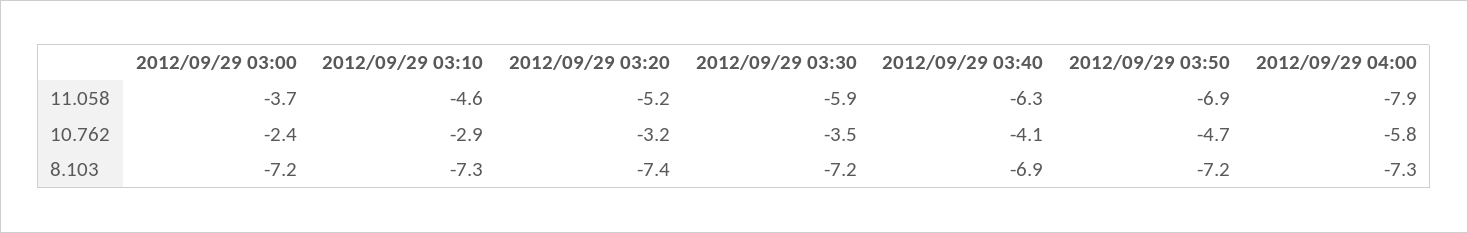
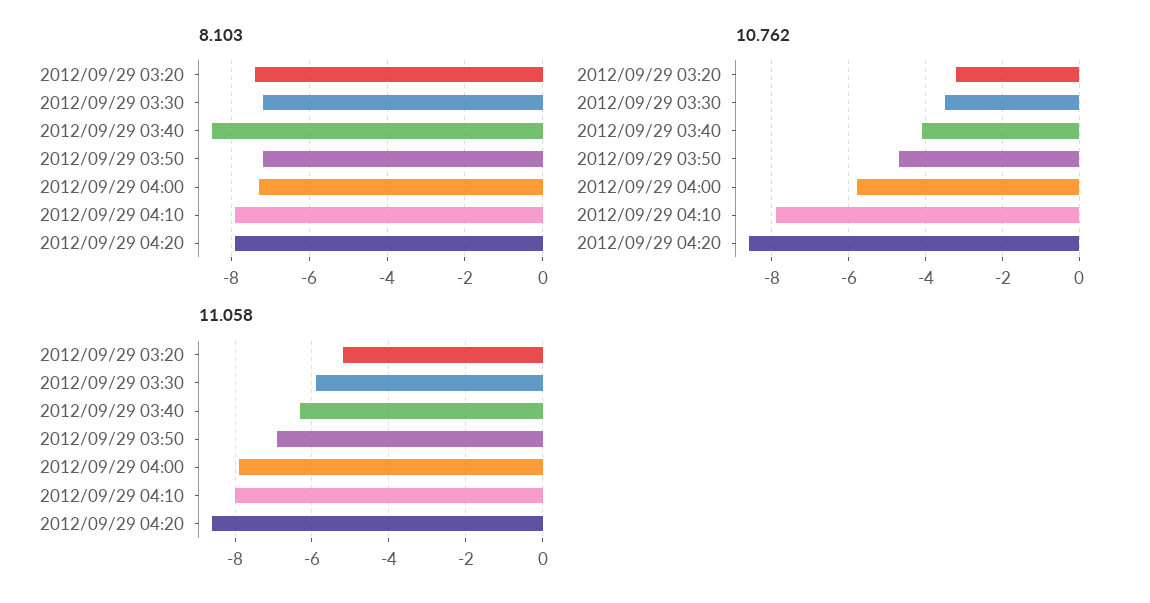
11.058, 2012/09/29 03:00: -3.7 -> none
11.058, 2012/09/29 03:10: -4.6 -> none
10.762, 2012/09/29 03:00: -2.4 -> none
10.762, 2012/09/29 03:10: -2.9 -> none
8.103, 2012/09/29 03:00: -7.2 -> none
8.103, 2012/09/29 03:10: -7.3 -> none
8.103, 2012/09/29 03:40: -6.9 -> -8.5
8.103, 2012/09/29 04:10: none -> -8
8.103, 2012/09/29 04:20: none -> -8
10.762, 2012/09/29 04:10: none -> -8
10.762, 2012/09/29 04:20: none -> -8.5
11.058, 2012/09/29 04:10: none -> -8
11.058, 2012/09/29 04:20: none -> -8.5

